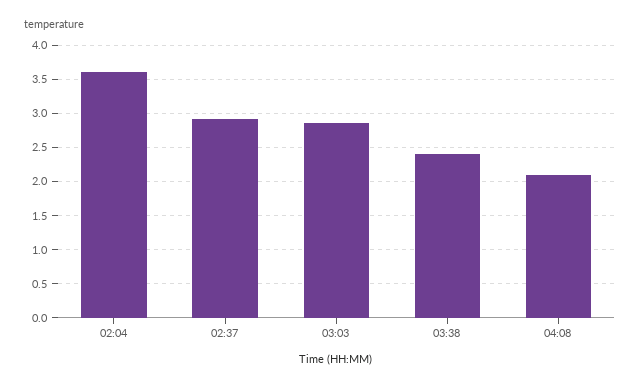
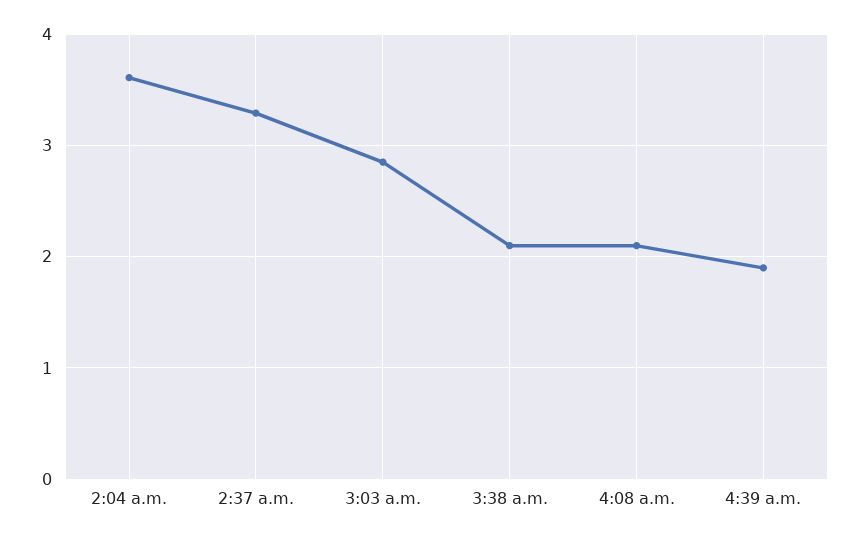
02:37: 2.9 -> 3.3
03:38: 2.4 -> 2.1
4:39 a.m.: none -> 1.9

